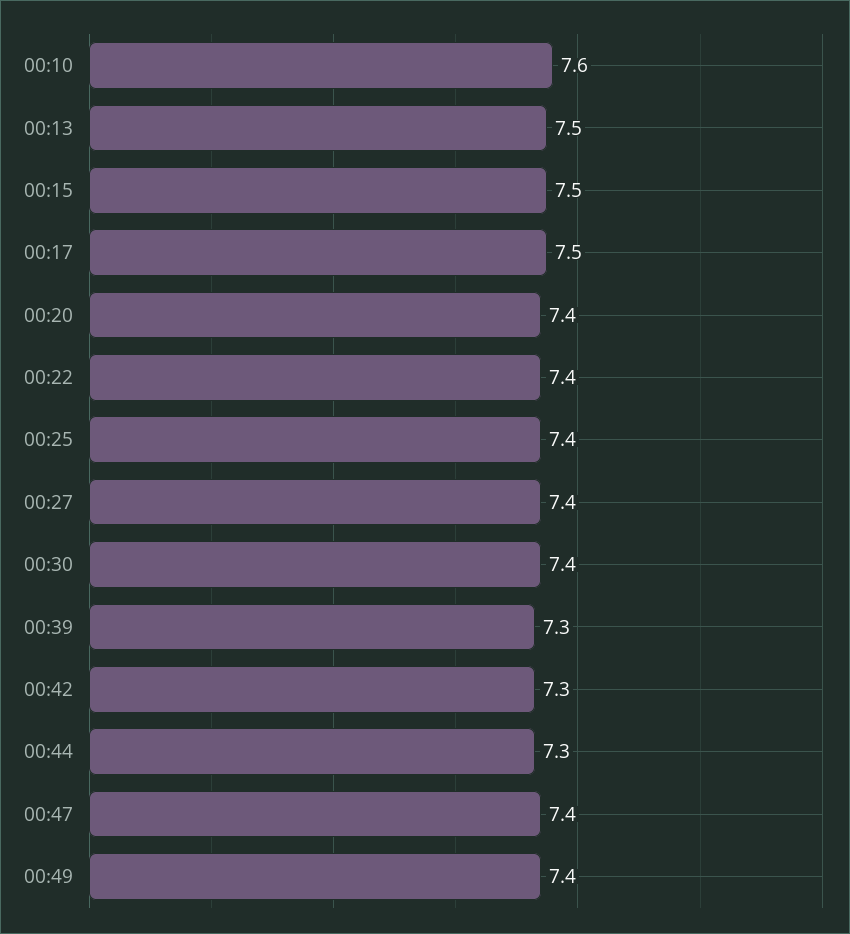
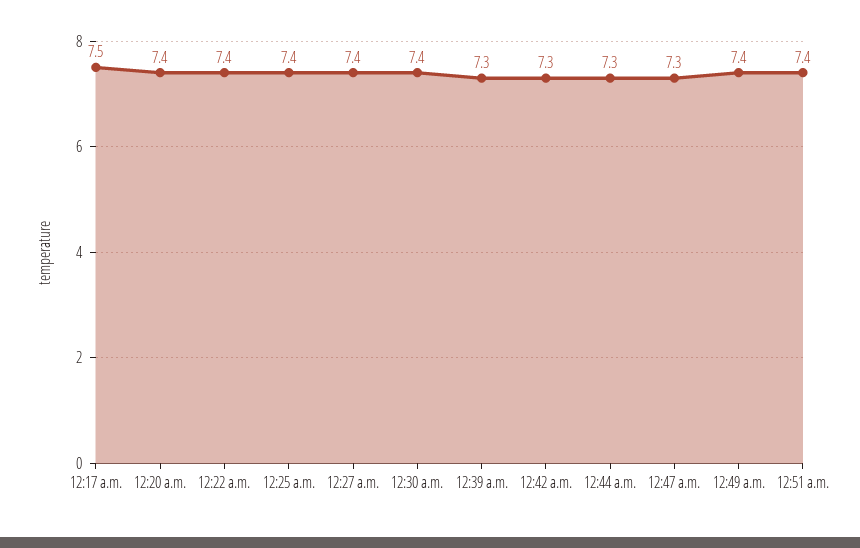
00:10: 7.6 -> none
00:13: 7.5 -> none
00:15: 7.5 -> none
00:47: 7.4 -> 7.3
12:51 a.m.: none -> 7.4

